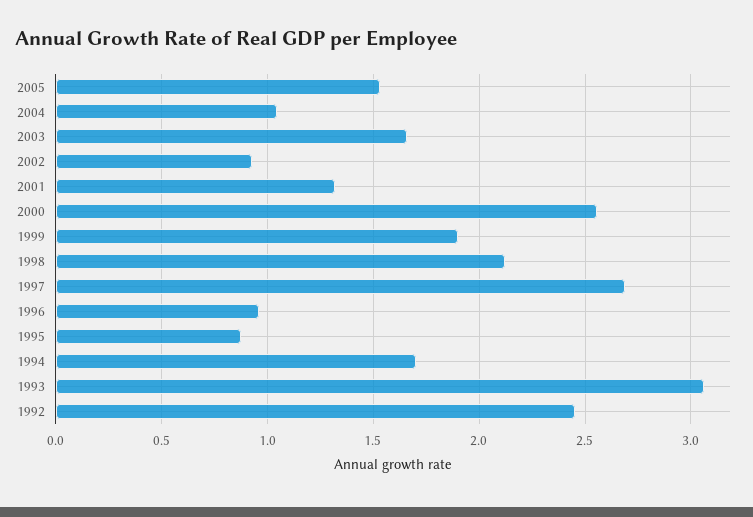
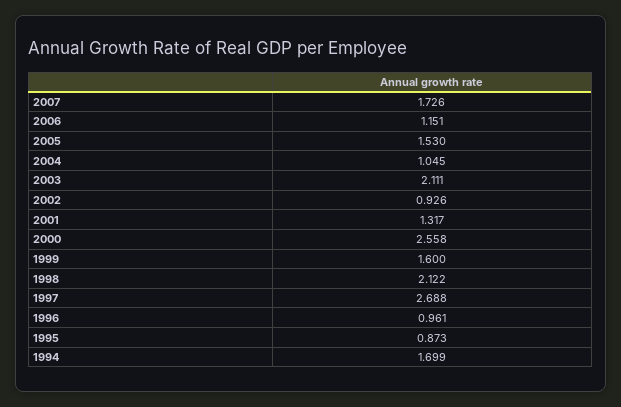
2003: 1.65 -> 2.111
1999: 1.9 -> 1.6
1993: 3.05 -> none
1992: 2.45 -> none
2007: none -> 1.726
2006: none -> 1.151

